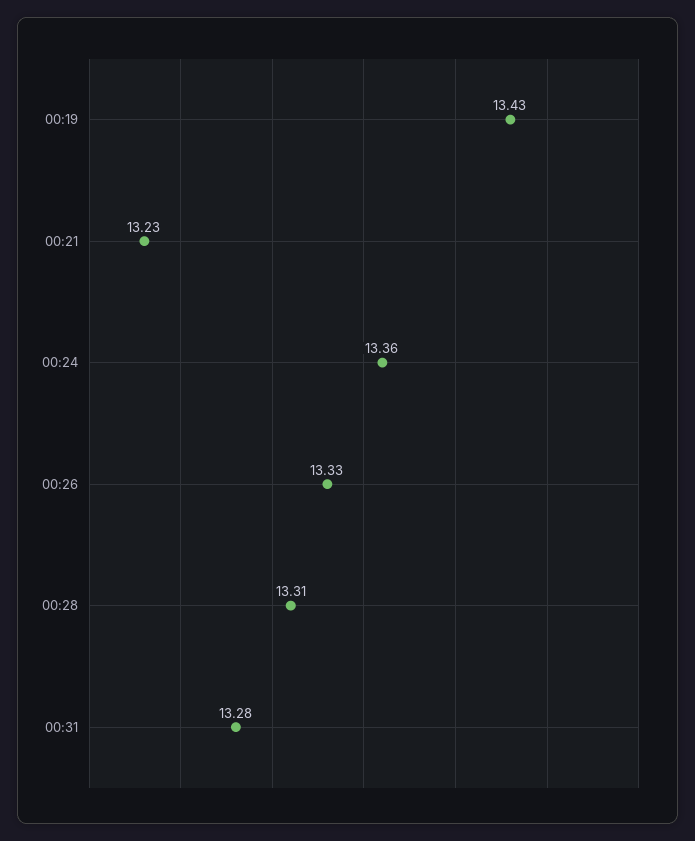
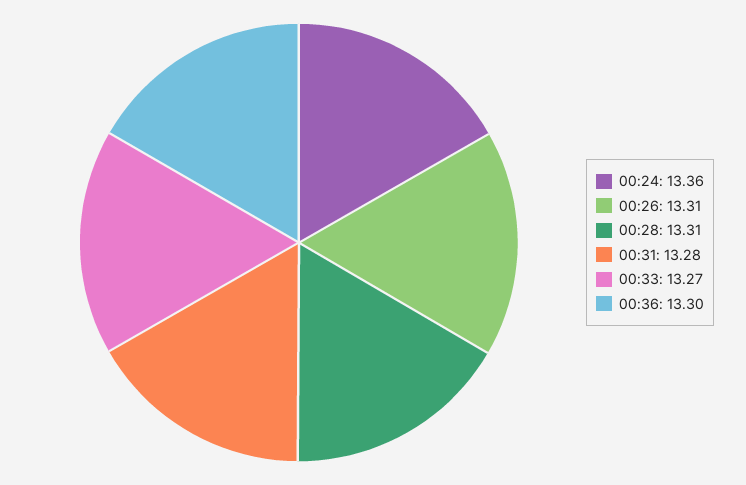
00:19: 13.43 -> none
00:21: 13.23 -> none
00:26: 13.33 -> 13.31
00:33: none -> 13.27
00:36: none -> 13.3

